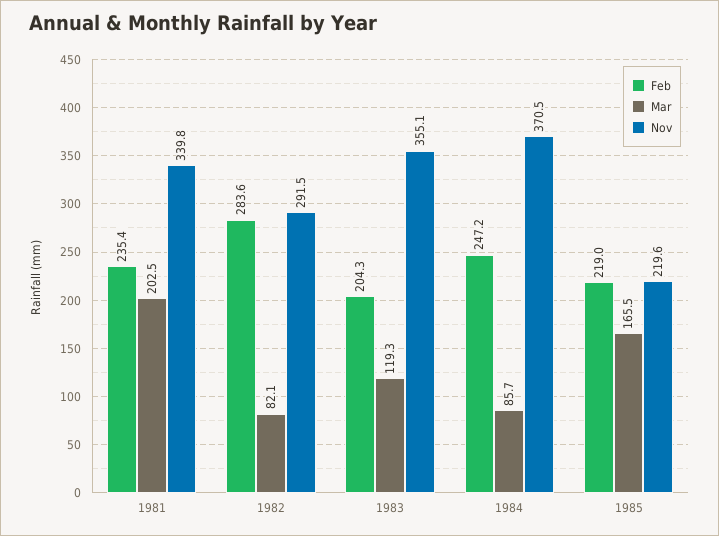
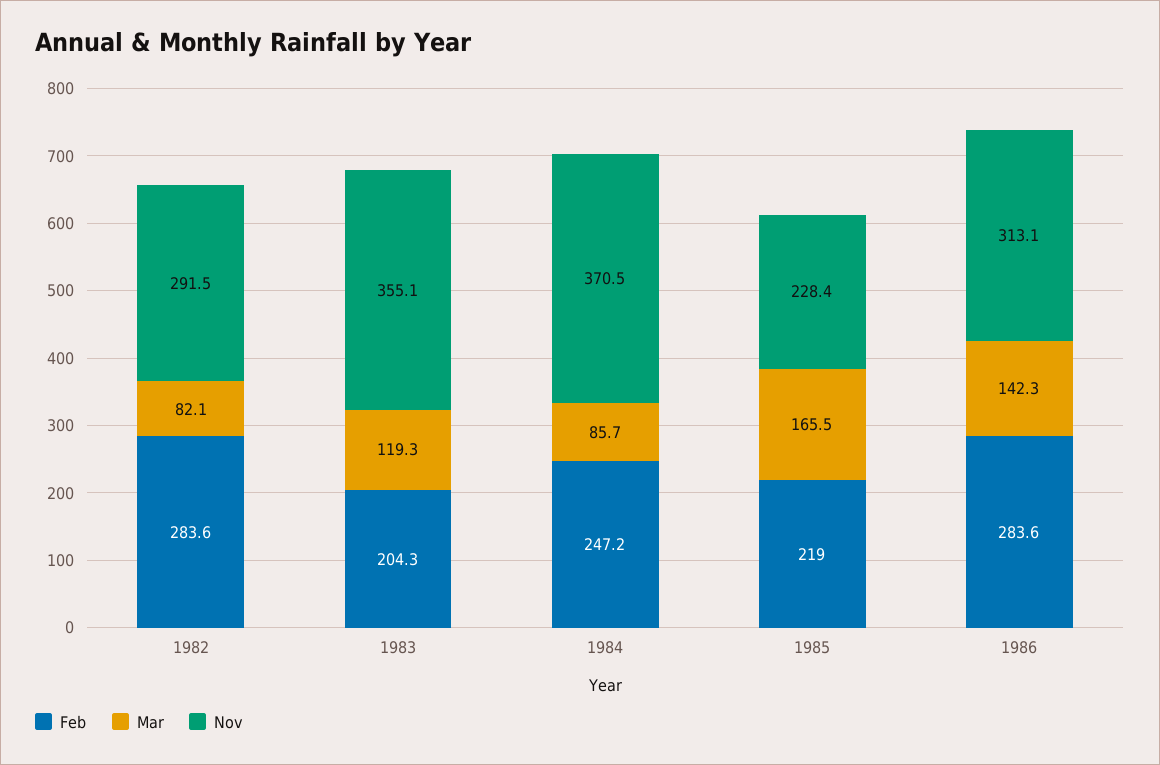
Feb, 1981: 235.4 -> none
Mar, 1981: 202.5 -> none
Nov, 1981: 339.8 -> none
Nov, 1985: 219.6 -> 228.4
Feb, 1986: none -> 283.6
Mar, 1986: none -> 142.3
Nov, 1986: none -> 313.1

